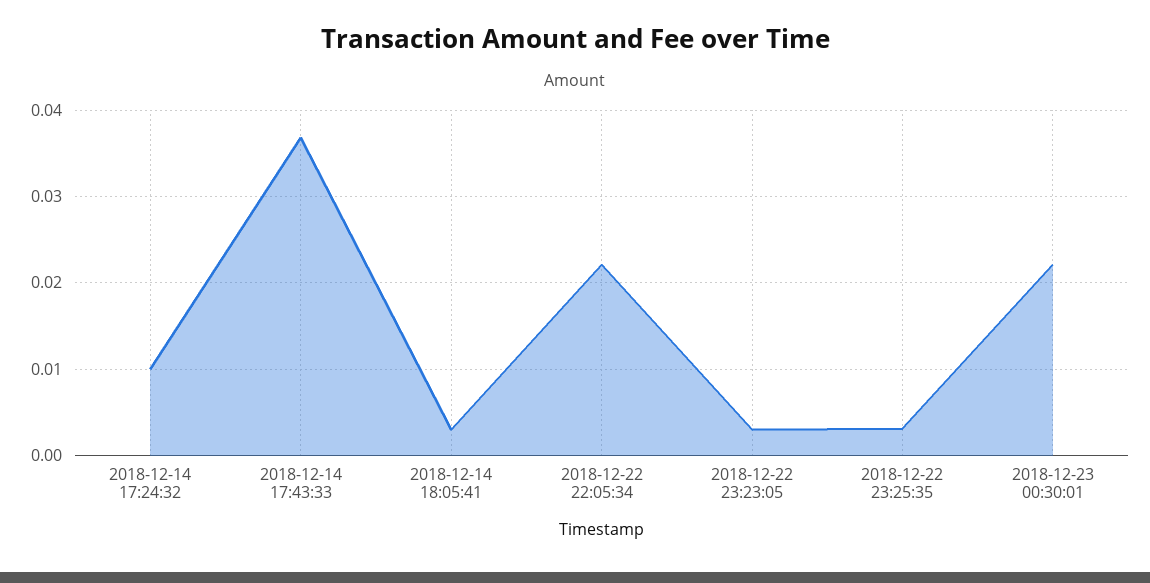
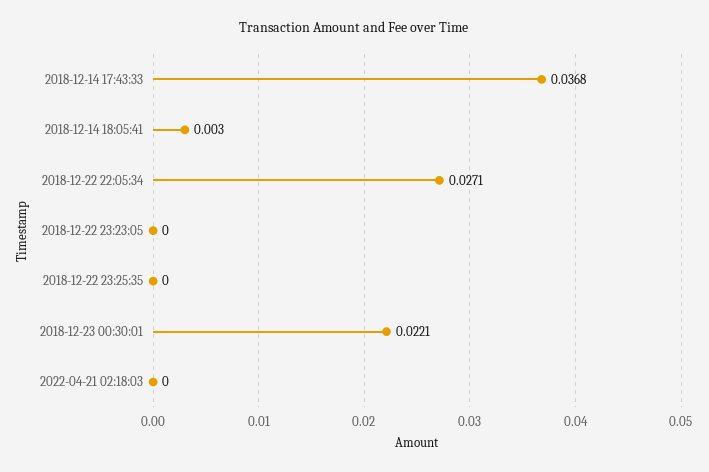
2018-12-14 17:24:32: 0.01 -> none
2018-12-22 22:05:34: 0.022 -> 0.0271
2018-12-22 23:23:05: 0.003 -> 0
2018-12-22 23:25:35: 0.003 -> 0
2022-04-21 02:18:03: none -> 0

